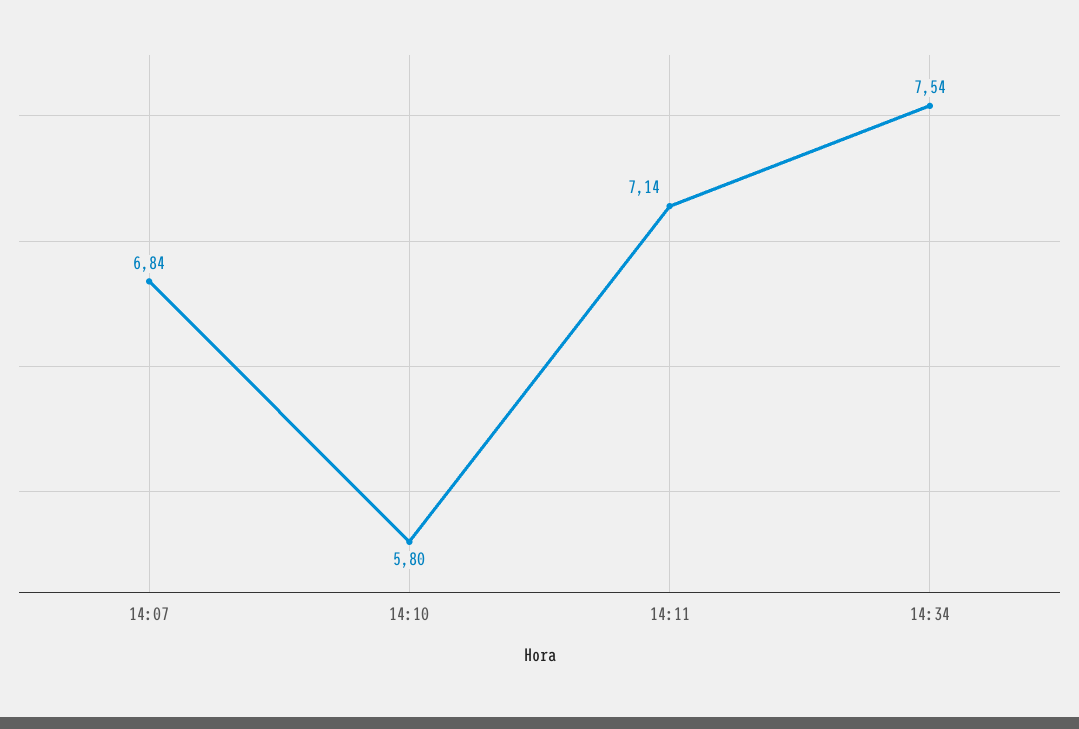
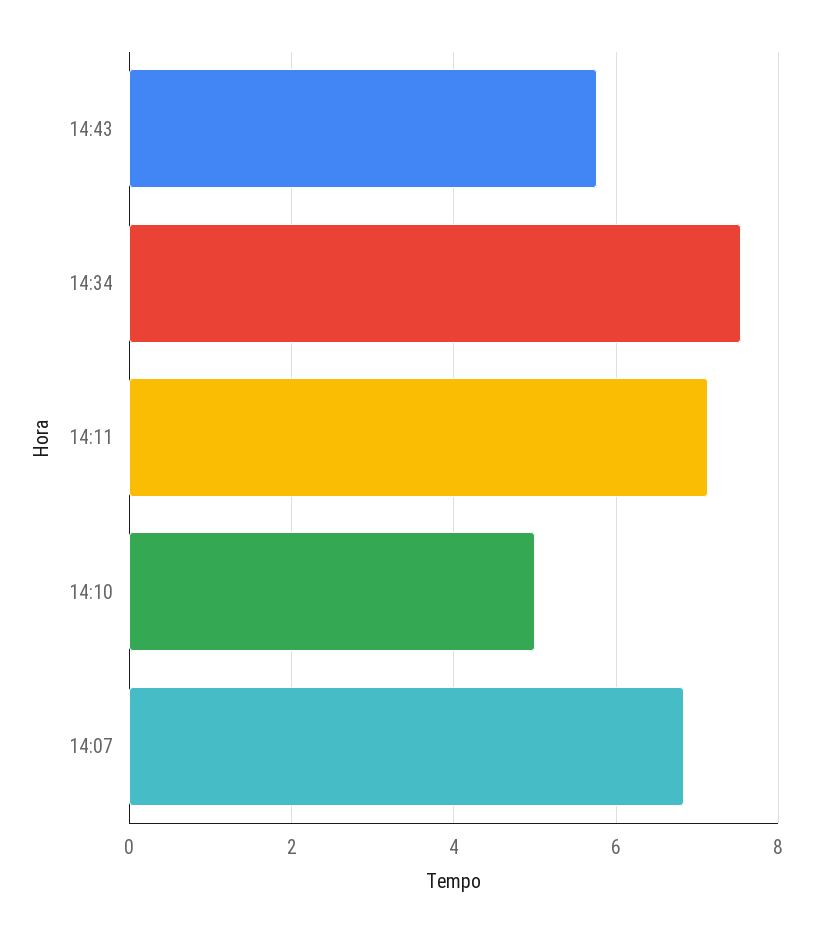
14:10: 5.8 -> 5
14:43: none -> 5.8

